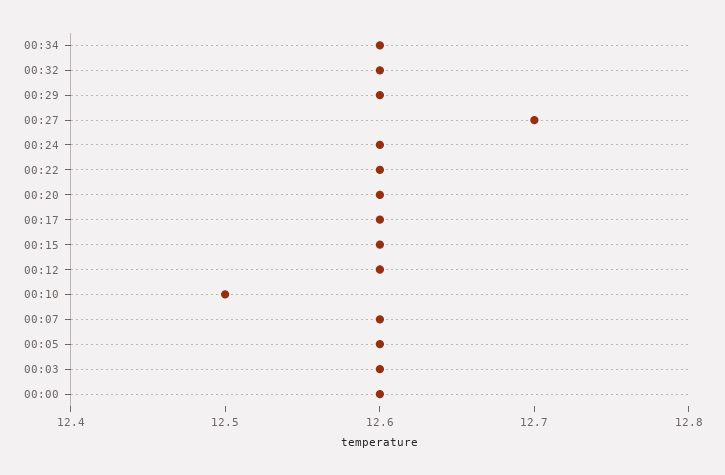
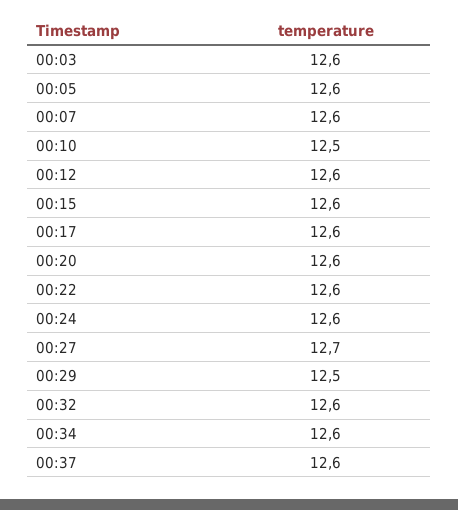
00:29: 12.6 -> 12.5
00:00: 12.6 -> none
00:37: none -> 12.6

